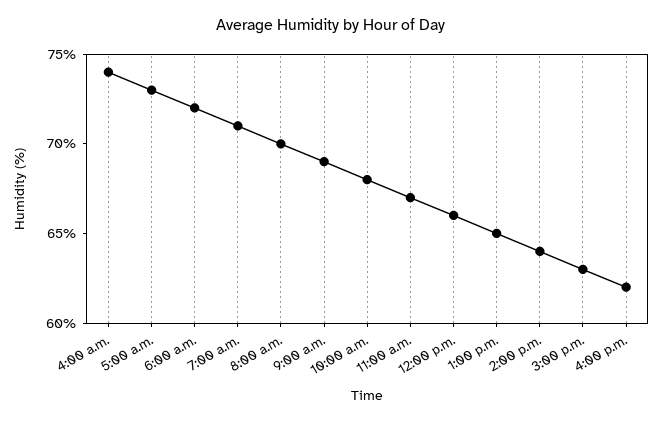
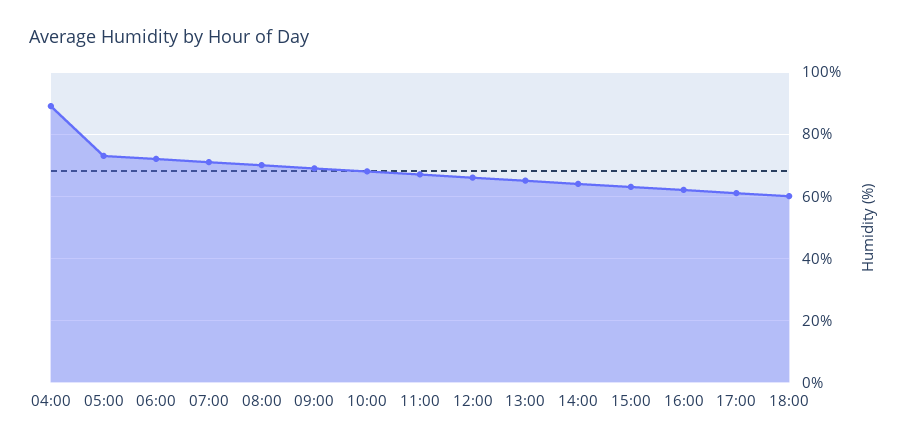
4:00 a.m.: 74 -> 90
17:00: none -> 60
18:00: none -> 60

